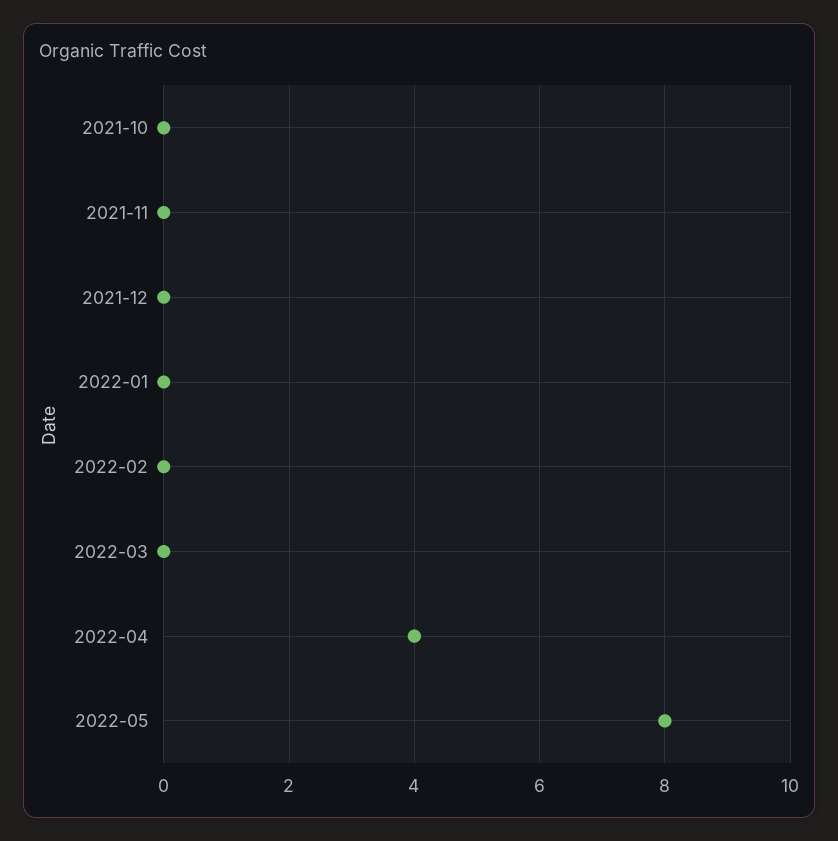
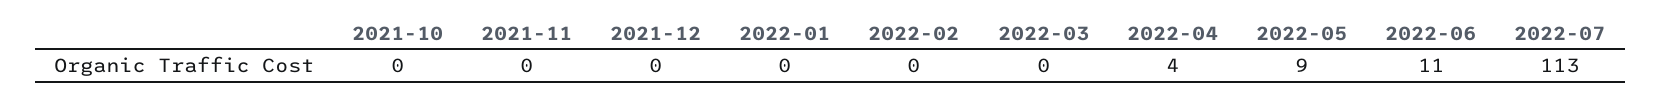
2022-05: 8 -> 9
2022-06: none -> 11
2022-07: none -> 113

